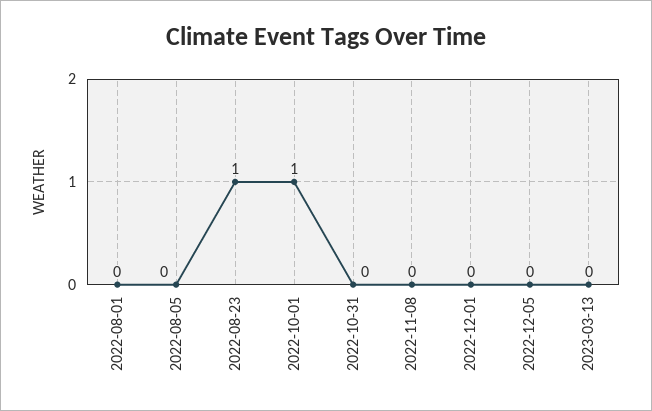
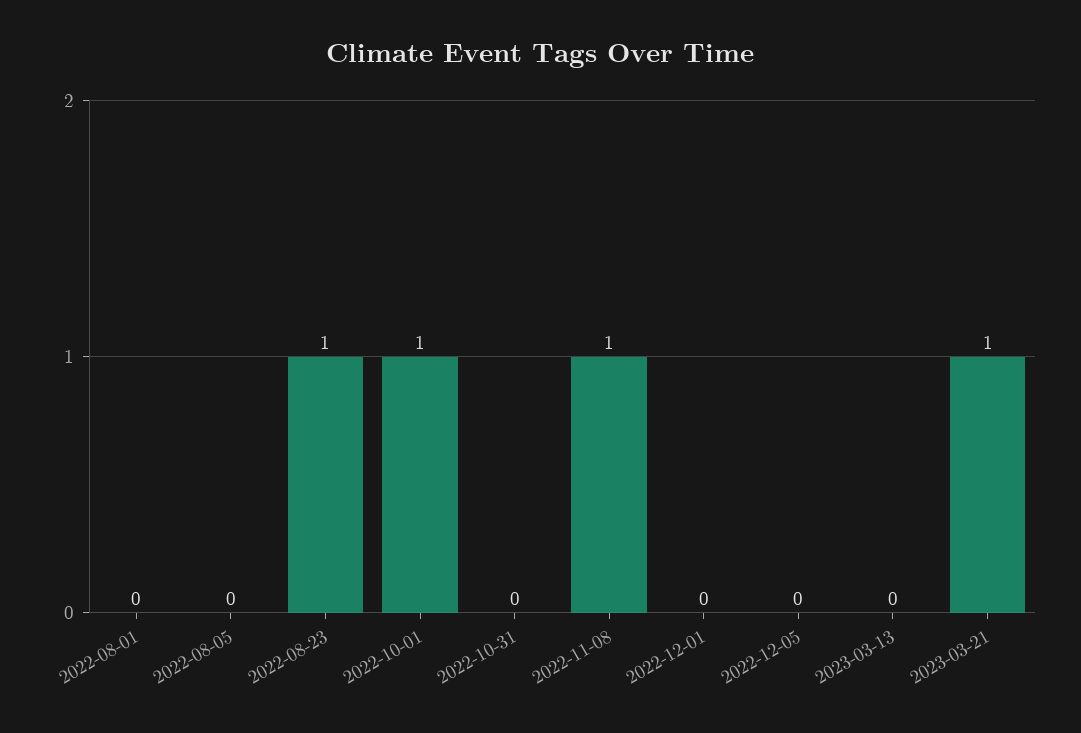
2022-11-08: 0 -> 1
2023-03-21: none -> 1

